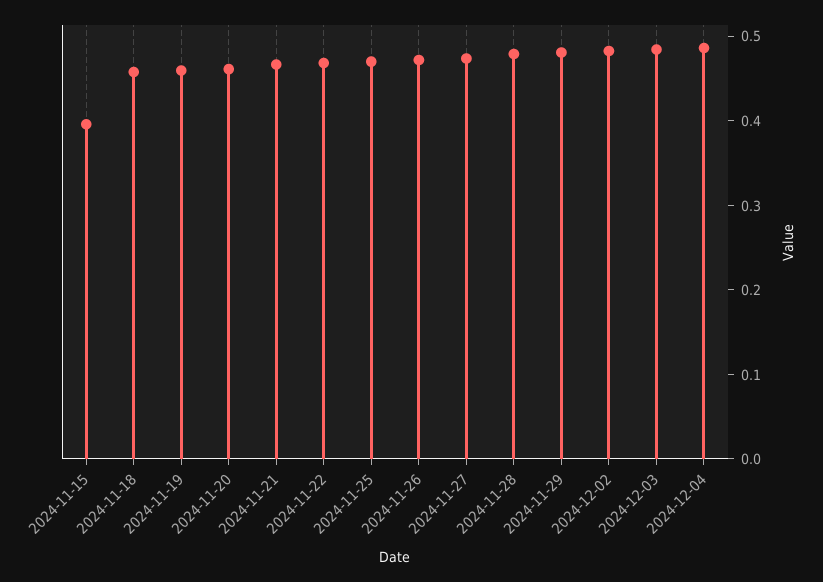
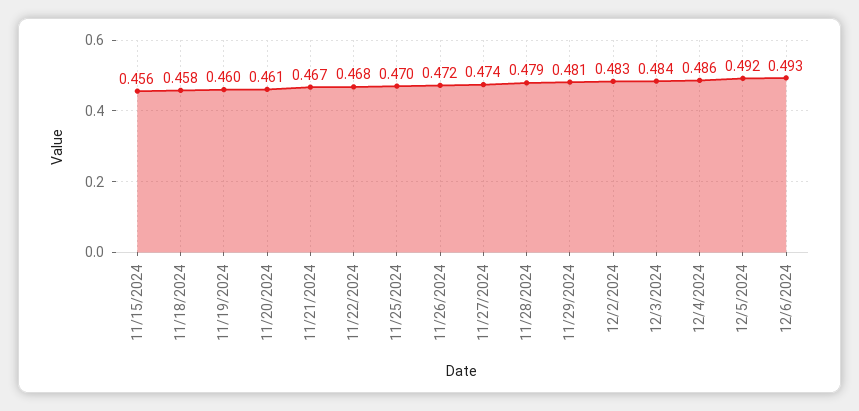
2024-11-15: 0.4 -> 0.456
12/5/2024: none -> 0.492
12/6/2024: none -> 0.493

